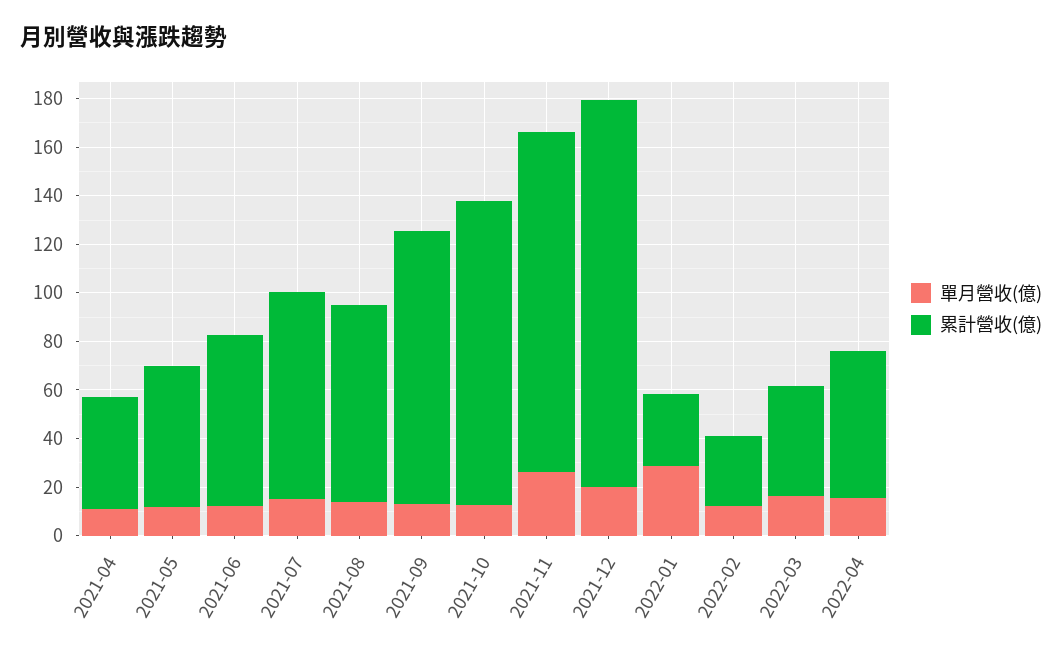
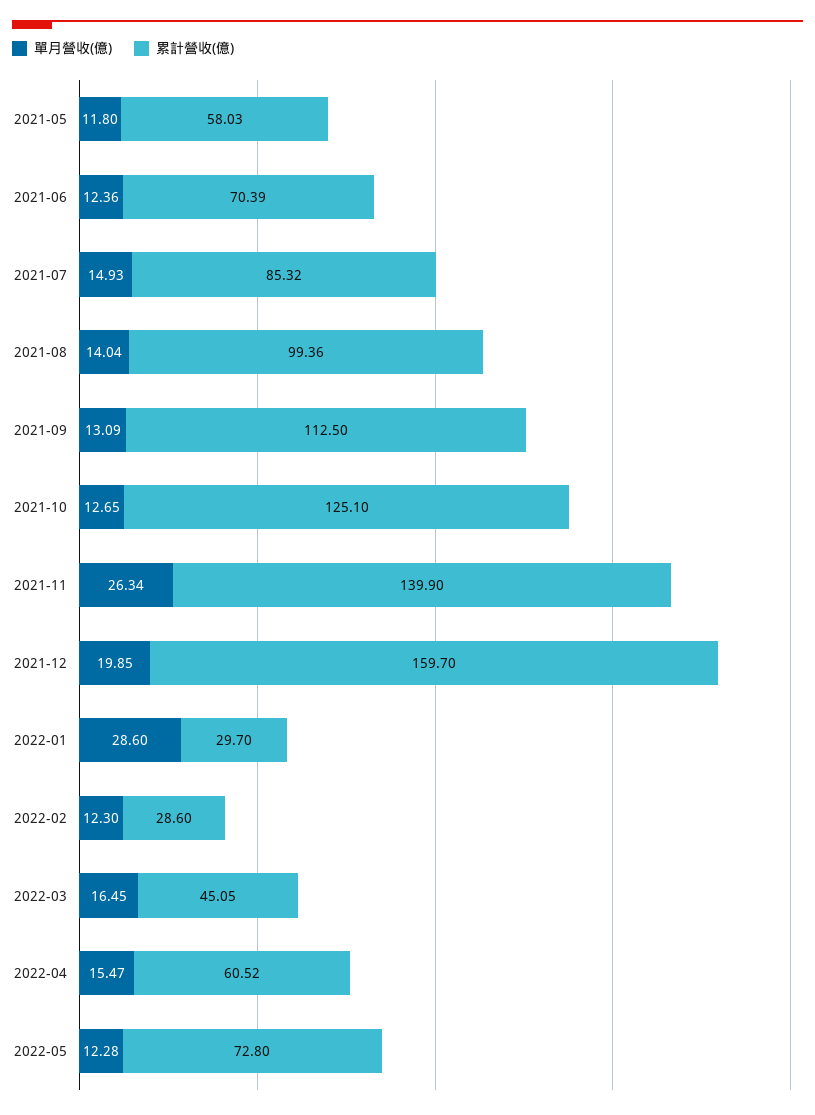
單月營收(億), 2021-04: 10 -> none
累計營收(億), 2021-04: 45 -> none
累計營收(億), 2021-08: 80 -> 99.36
單月營收(億), 2022-05: none -> 12.28
累計營收(億), 2022-05: none -> 72.8

